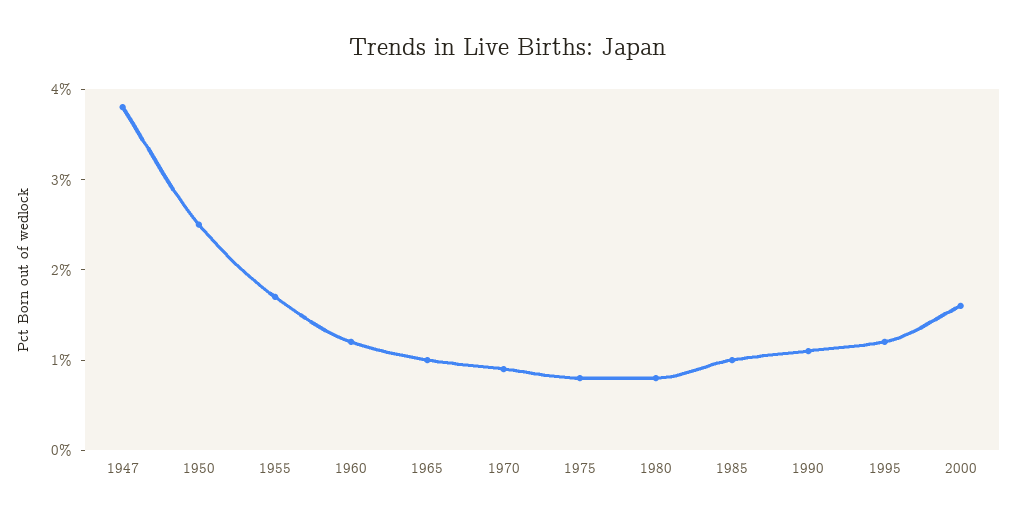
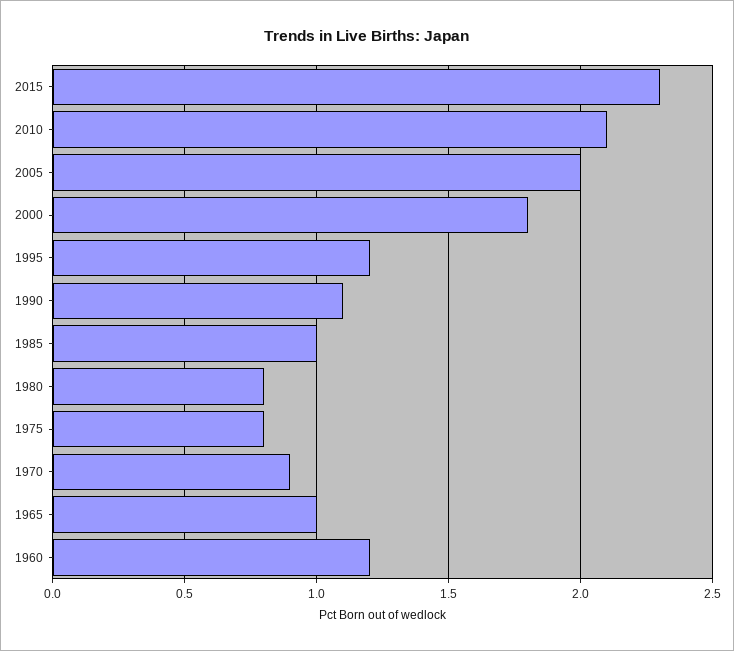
1947: 3.8 -> none
1950: 2.5 -> none
1955: 1.7 -> none
2000: 1.6 -> 1.8
2015: none -> 2.3
2010: none -> 2.1
2005: none -> 2

